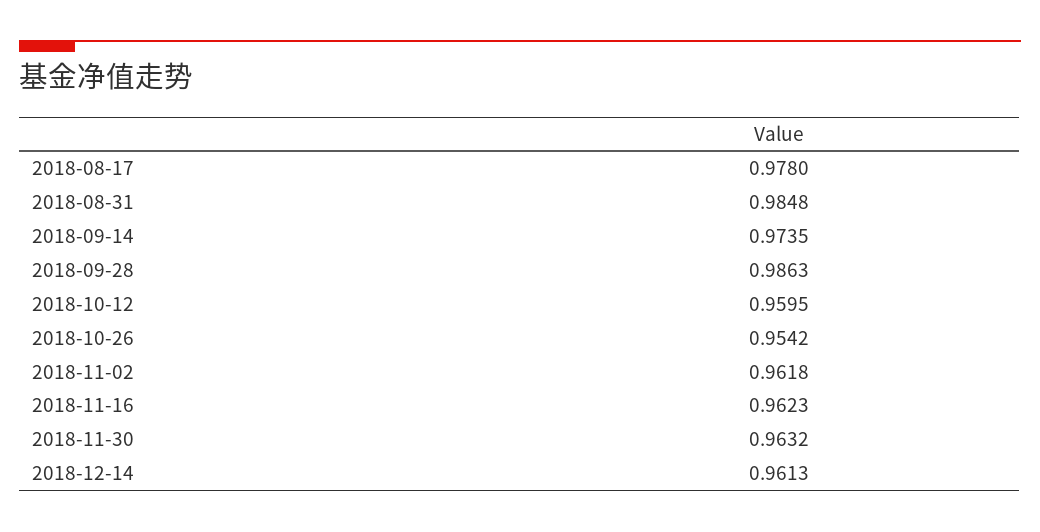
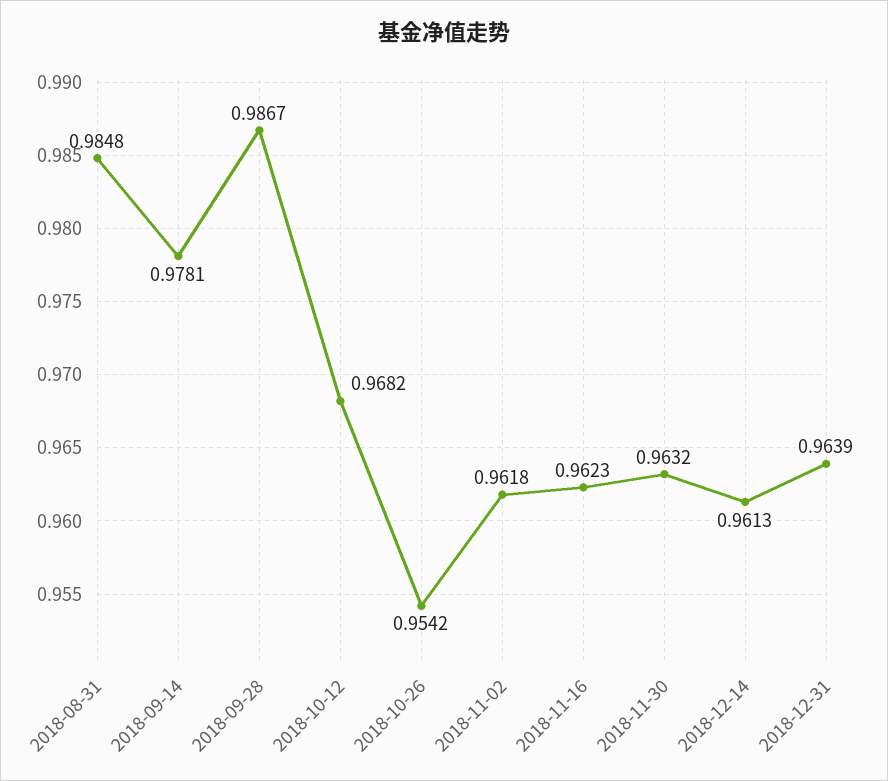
2018-08-17: 0.978 -> none
2018-09-14: 0.9735 -> 0.9781
2018-09-28: 0.9863 -> 0.9867
2018-10-12: 0.9595 -> 0.9682
2018-12-31: none -> 0.9639

